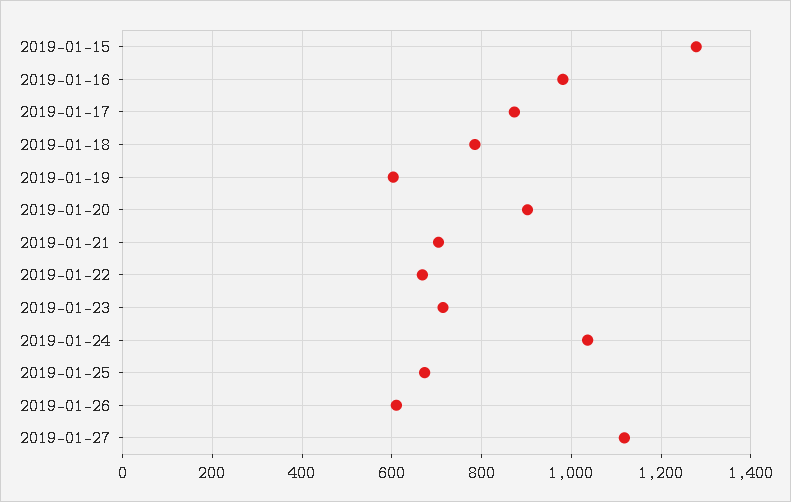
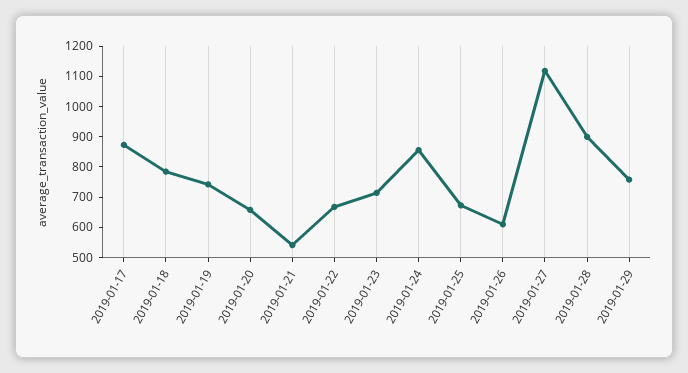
2019-01-15: 1280 -> none
2019-01-16: 980 -> none
2019-01-19: 600 -> 750
2019-01-20: 900 -> 650
2019-01-21: 700 -> 550
2019-01-24: 1040 -> 850
2019-01-28: none -> 900
2019-01-29: none -> 750

